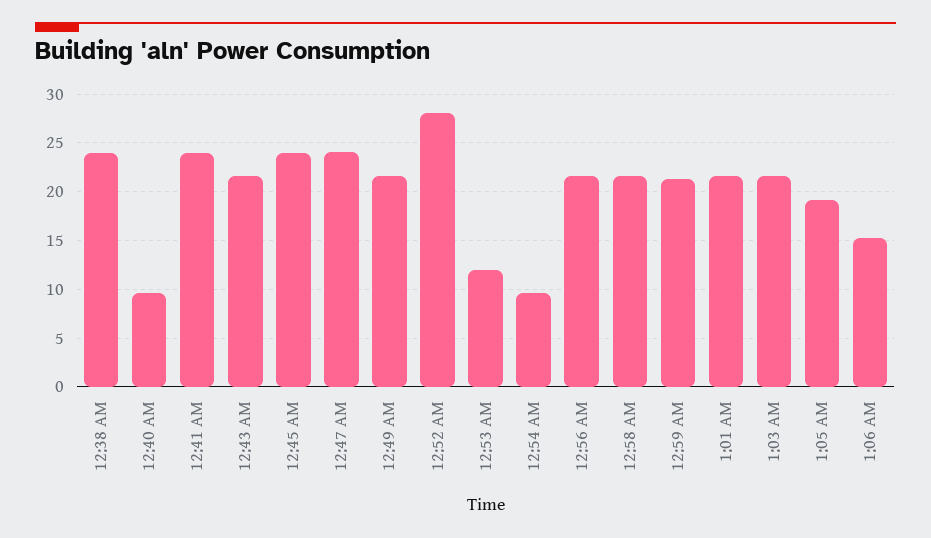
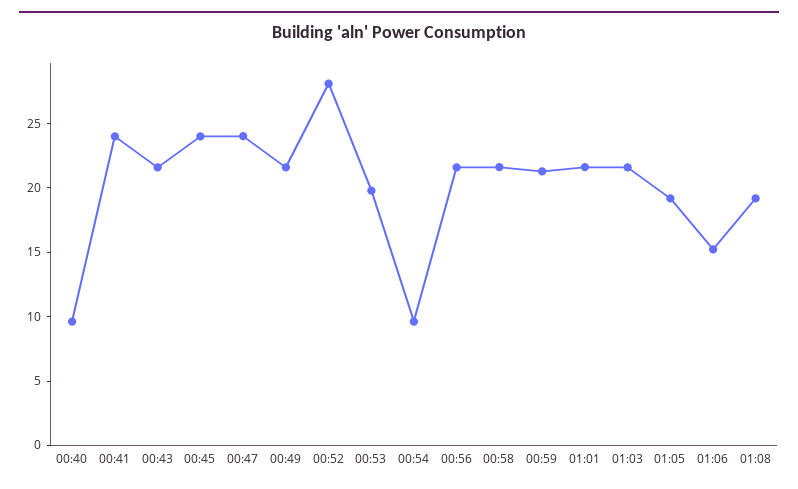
12:38 AM: 24 -> none
12:53 AM: 12 -> 20
01:08: none -> 19

